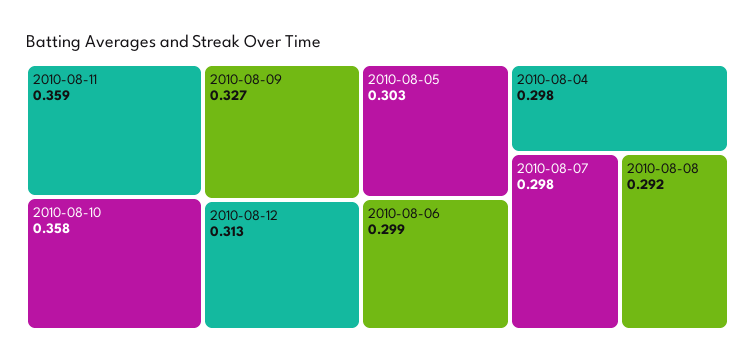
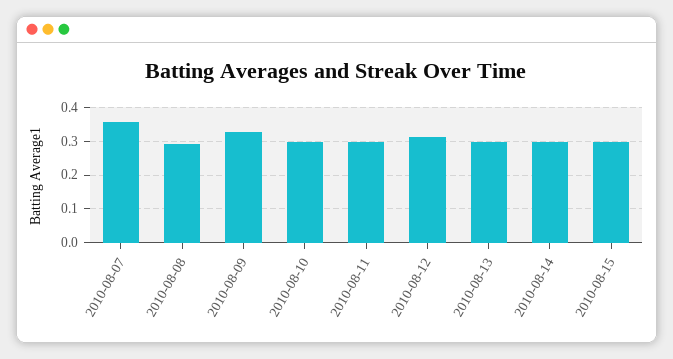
2010-08-11: 0.359 -> 0.3
2010-08-10: 0.358 -> 0.3
2010-08-05: 0.303 -> none
2010-08-06: 0.299 -> none
2010-08-04: 0.298 -> none
2010-08-07: 0.298 -> 0.36
2010-08-13: none -> 0.3
2010-08-14: none -> 0.3
2010-08-15: none -> 0.3

